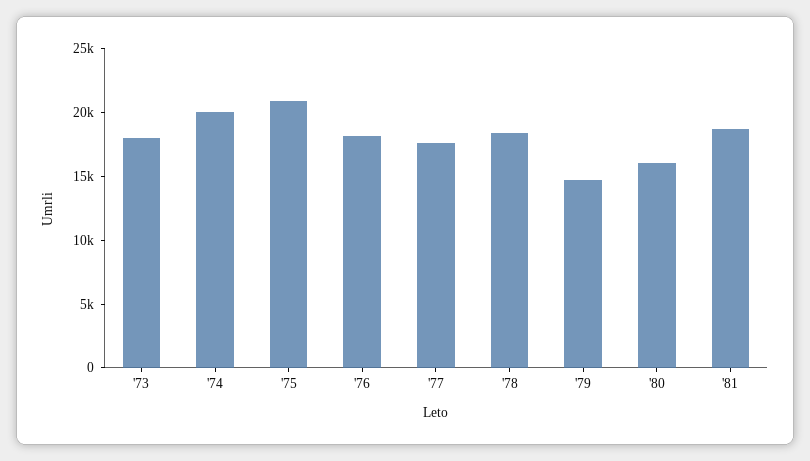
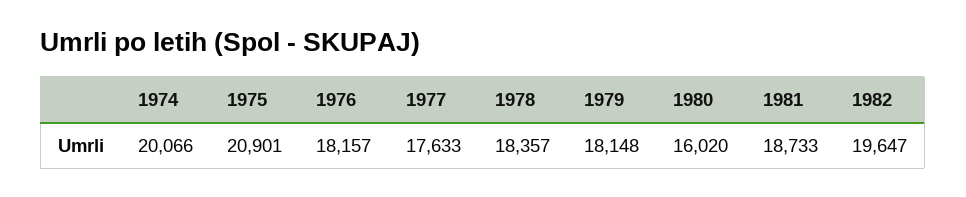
'73: 18000 -> none
'79: 15000 -> 18148
1982: none -> 19647

